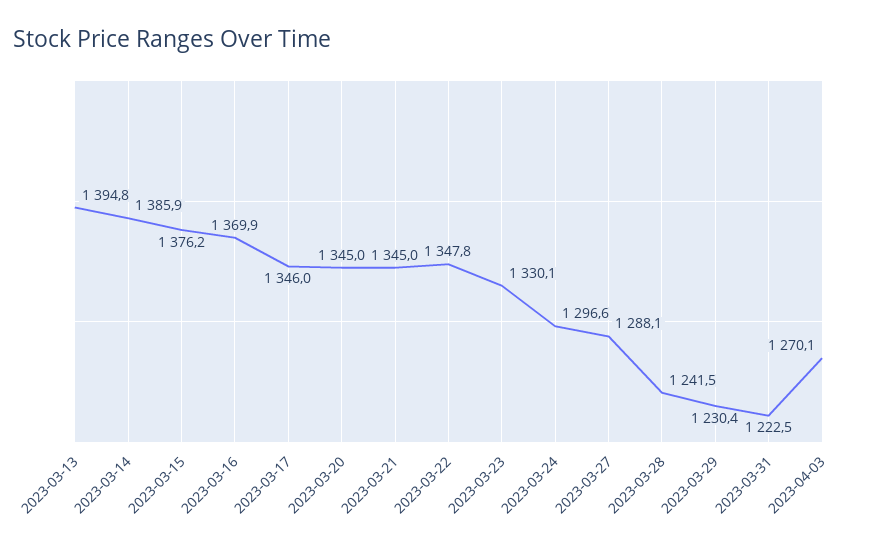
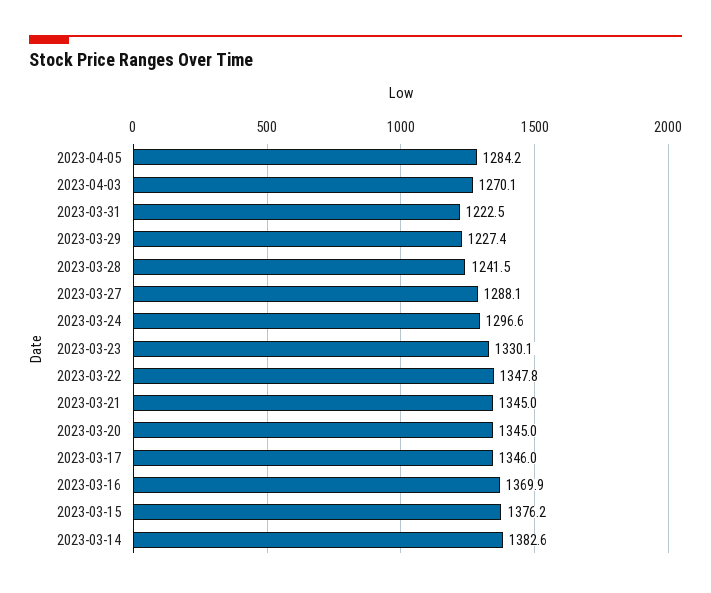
2023-03-13: 1394.8 -> none
2023-03-14: 1385.9 -> 1382.6
2023-03-29: 1230.4 -> 1227.4
2023-04-05: none -> 1284.2

